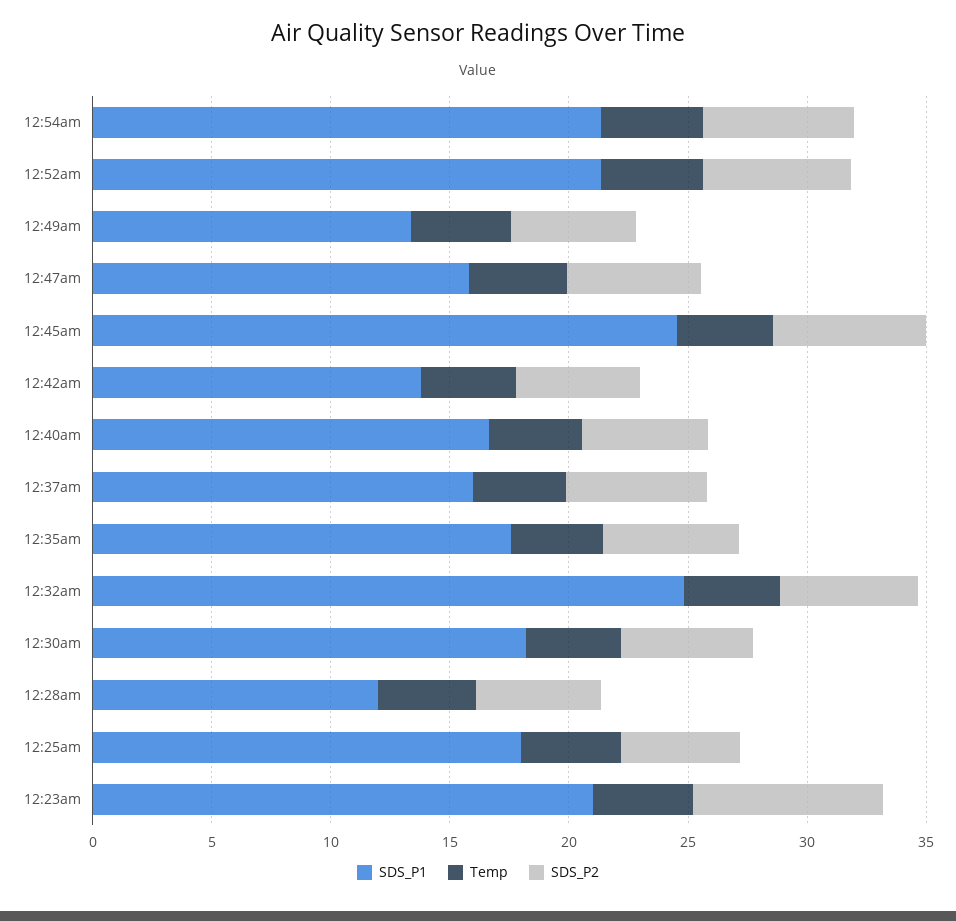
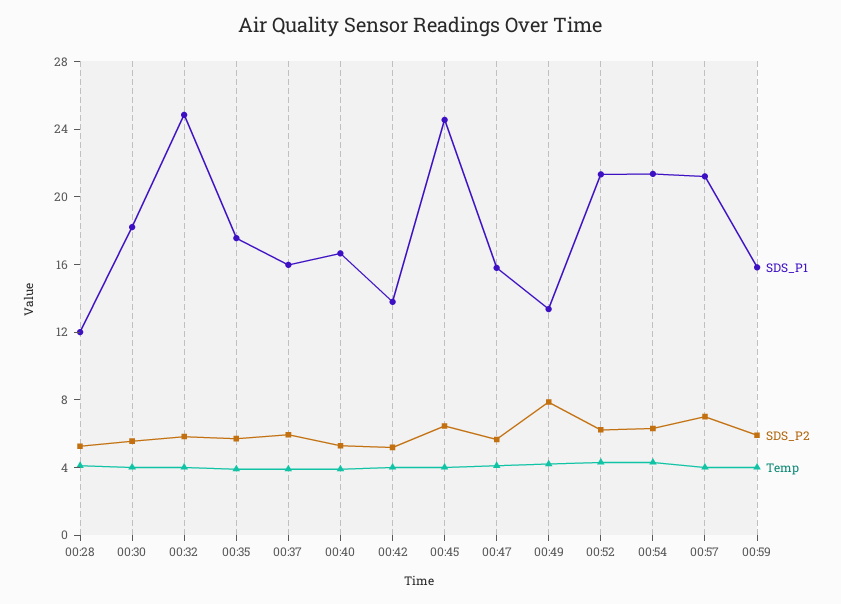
SDS_P2, 12:49am: 5 -> 8
SDS_P1, 12:25am: 18 -> none
Temp, 12:25am: 4 -> none
SDS_P2, 12:25am: 5 -> none
SDS_P1, 12:23am: 21 -> none
Temp, 12:23am: 4 -> none
SDS_P2, 12:23am: 8 -> none
SDS_P1, 00:57: none -> 21
SDS_P2, 00:57: none -> 7
Temp, 00:57: none -> 4
SDS_P1, 00:59: none -> 16
SDS_P2, 00:59: none -> 6
Temp, 00:59: none -> 4

